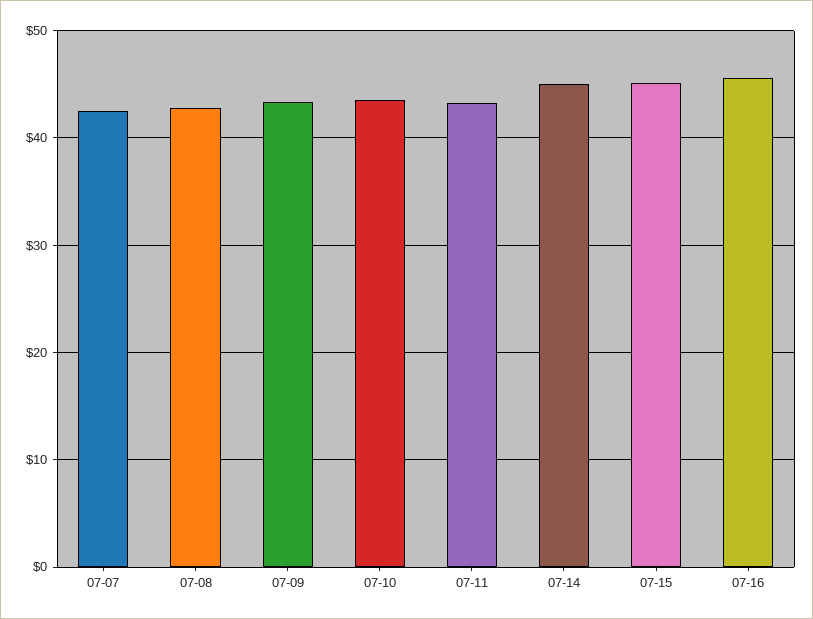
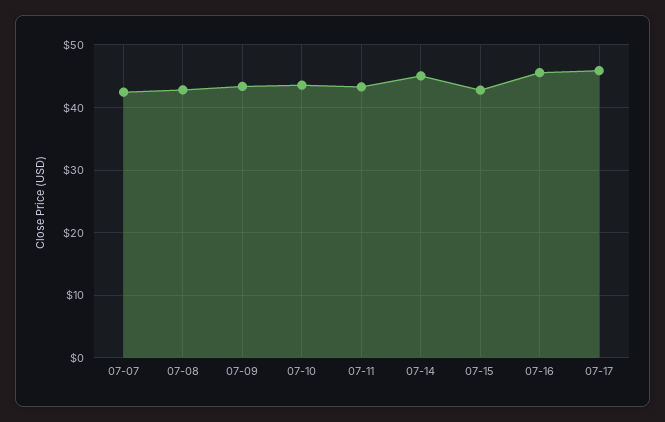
07-15: 45 -> 43
07-17: none -> 46

